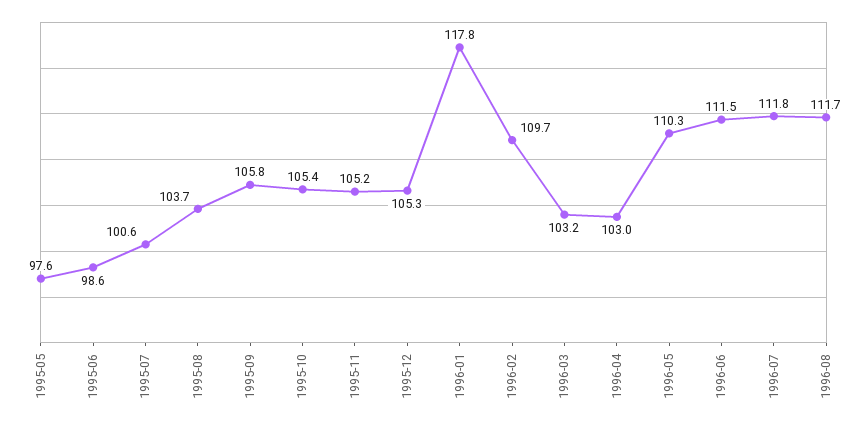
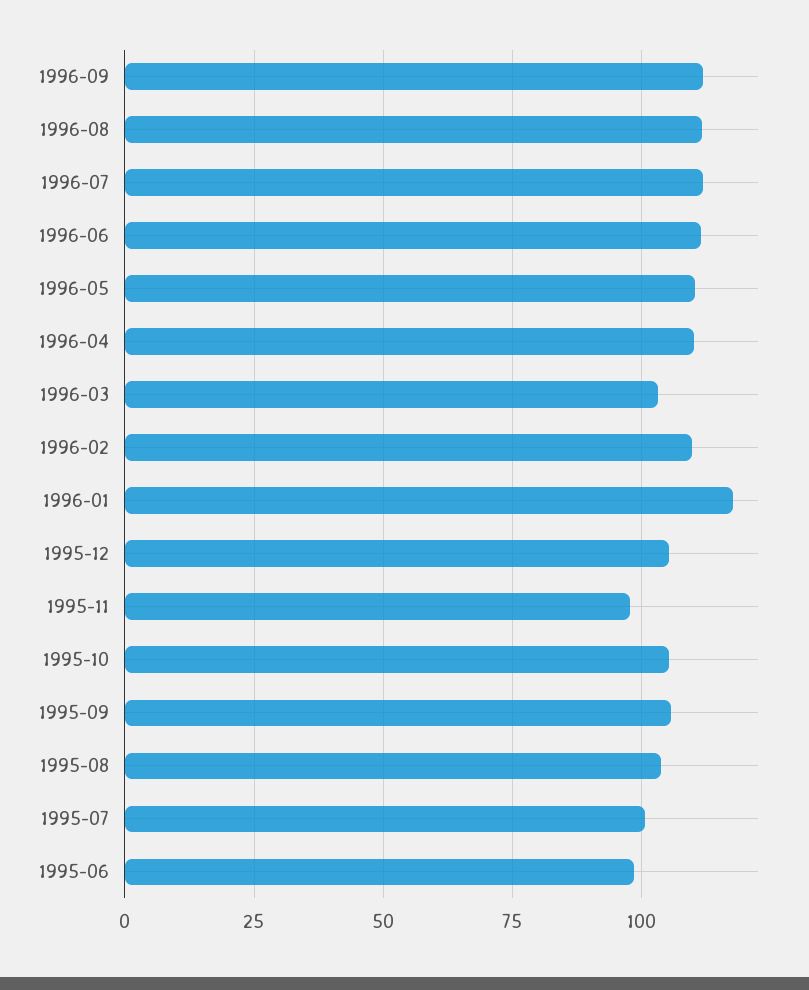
1995-05: 97.6 -> none
1995-11: 105.2 -> 97.5
1996-04: 103 -> 110
1996-09: none -> 112.5

